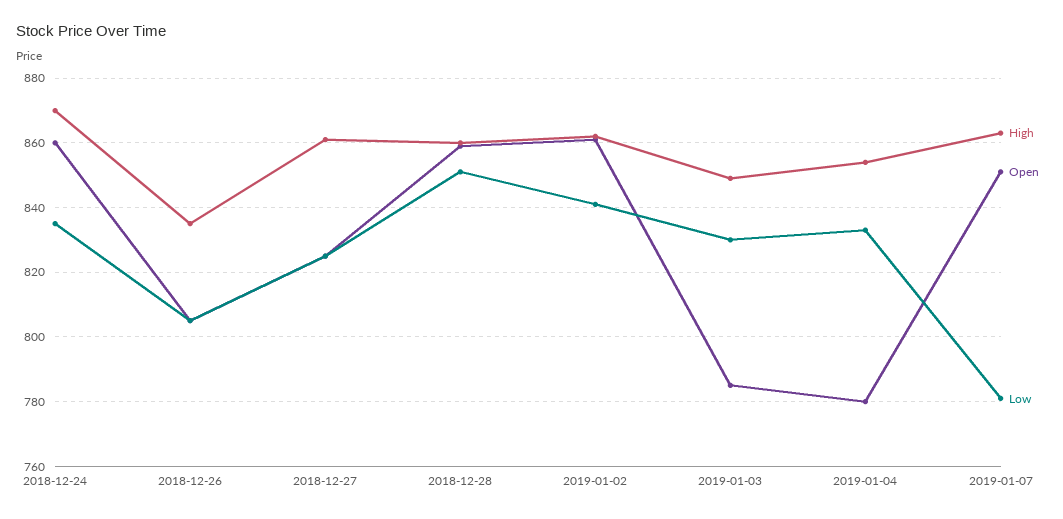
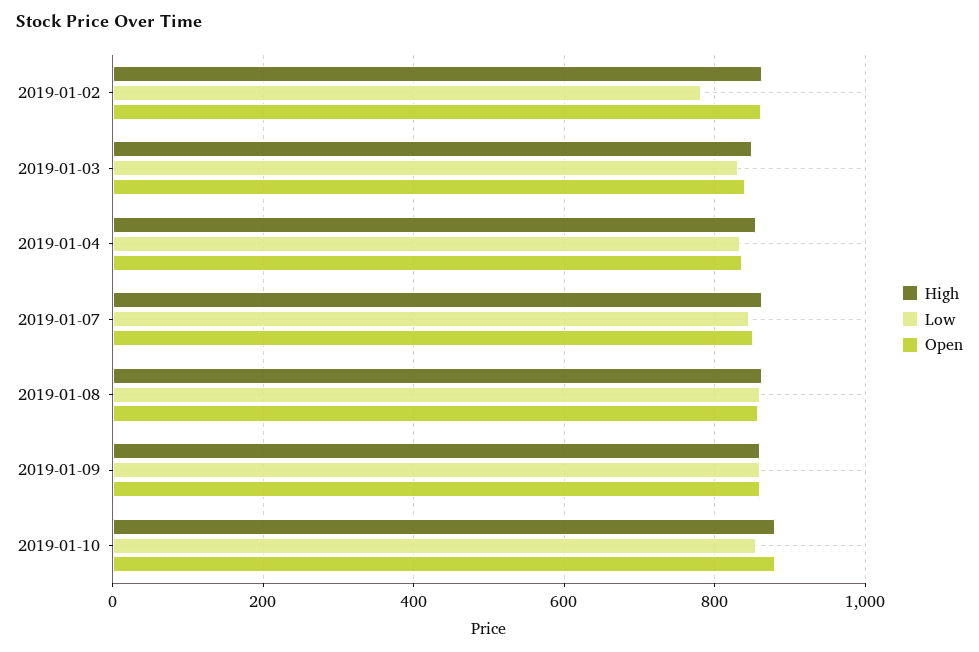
High, 2018-12-24: 870 -> none
Open, 2018-12-24: 860 -> none
Low, 2018-12-24: 835 -> none
High, 2018-12-26: 835 -> none
Open, 2018-12-26: 805 -> none
Low, 2018-12-26: 805 -> none
High, 2018-12-27: 860 -> none
Open, 2018-12-27: 825 -> none
Low, 2018-12-27: 825 -> none
High, 2018-12-28: 860 -> none
Open, 2018-12-28: 860 -> none
Low, 2018-12-28: 850 -> none
Low, 2019-01-02: 840 -> 780
Open, 2019-01-03: 785 -> 840
Open, 2019-01-04: 780 -> 840
Low, 2019-01-07: 780 -> 840
High, 2019-01-08: none -> 860
Low, 2019-01-08: none -> 860
Open, 2019-01-08: none -> 860
High, 2019-01-09: none -> 860
Low, 2019-01-09: none -> 860
Open, 2019-01-09: none -> 860
High, 2019-01-10: none -> 880
Low, 2019-01-10: none -> 860
Open, 2019-01-10: none -> 880

